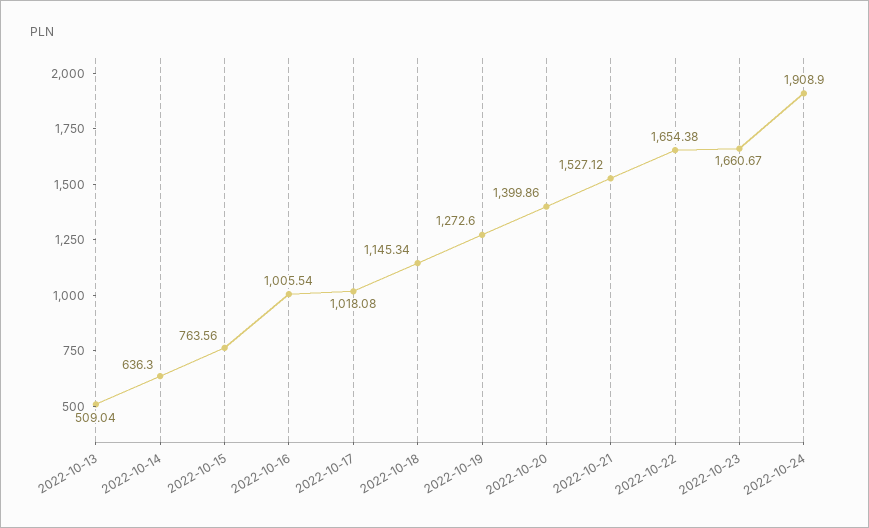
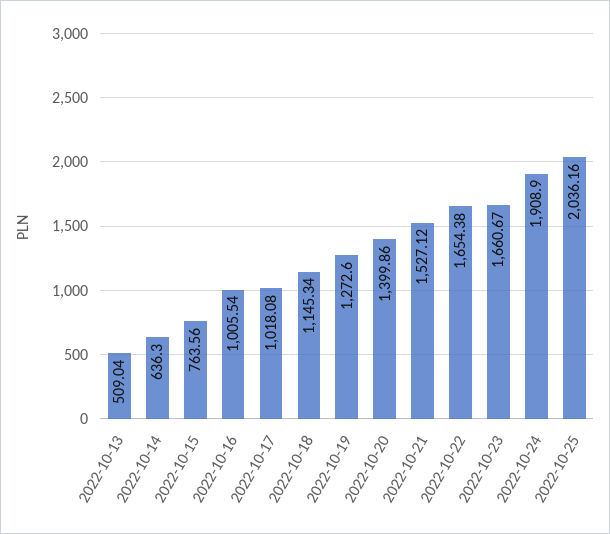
2022-10-25: none -> 2036.16

